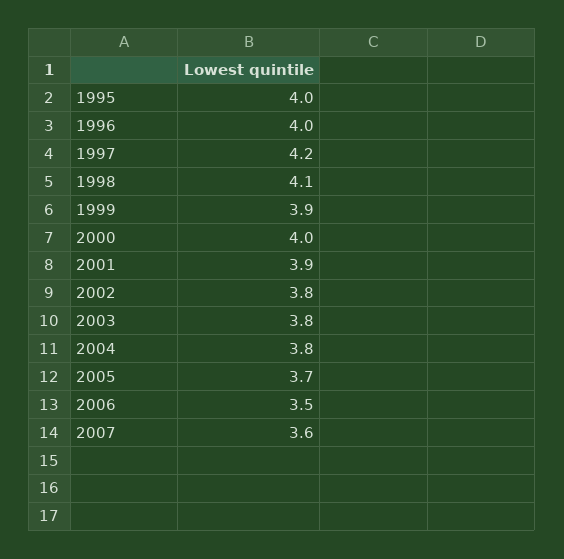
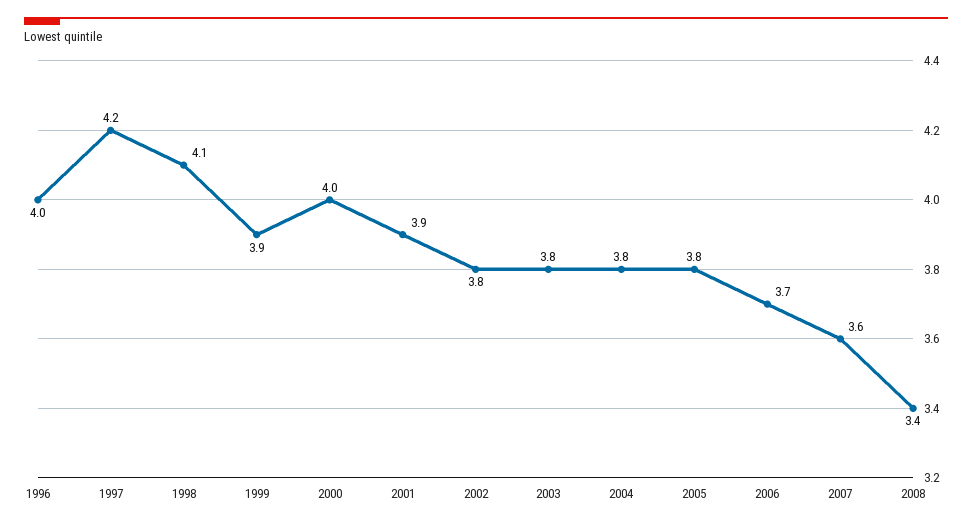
1995: 4 -> none
2005: 3.7 -> 3.8
2006: 3.5 -> 3.7
2008: none -> 3.4

